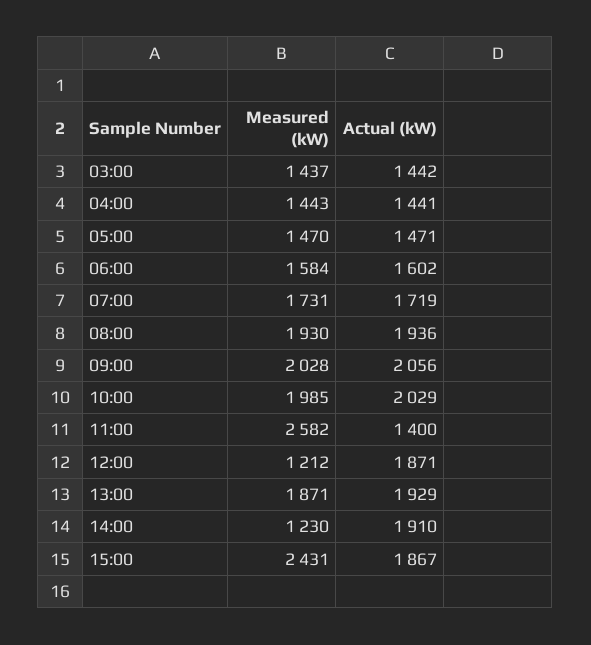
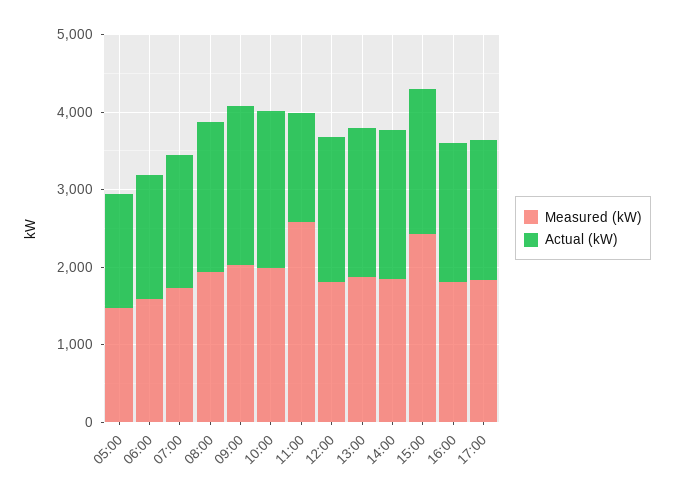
Measured (kW), 03:00: 1437 -> none
Actual (kW), 03:00: 1442 -> none
Measured (kW), 04:00: 1443 -> none
Actual (kW), 04:00: 1441 -> none
Measured (kW), 12:00: 1212 -> 1800
Measured (kW), 14:00: 1230 -> 1800
Measured (kW), 16:00: none -> 1800
Actual (kW), 16:00: none -> 1800
Measured (kW), 17:00: none -> 1800
Actual (kW), 17:00: none -> 1800

